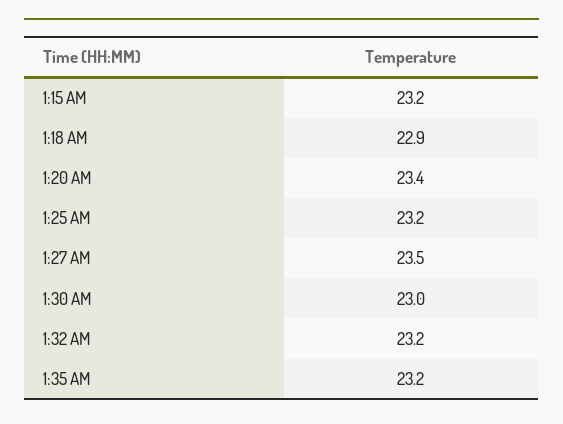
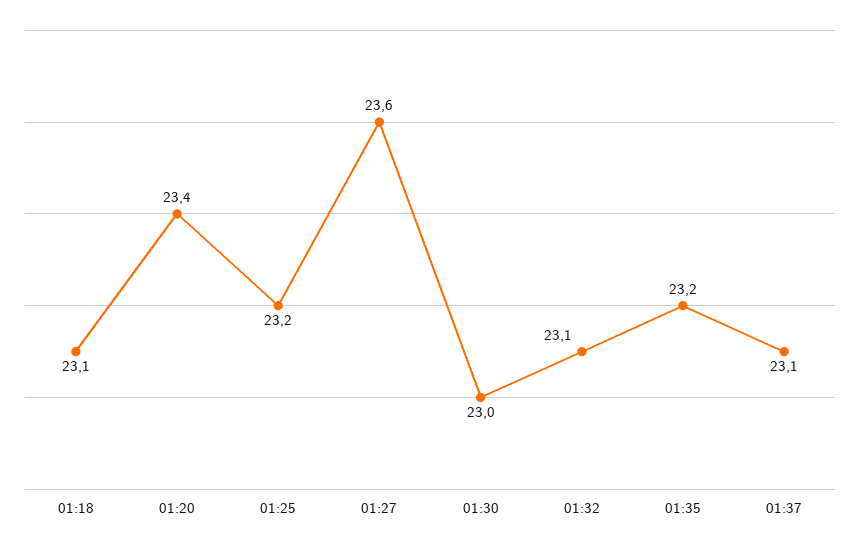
1:15 AM: 23.2 -> none
1:18 AM: 22.9 -> 23.1
1:27 AM: 23.5 -> 23.6
1:32 AM: 23.2 -> 23.1
01:37: none -> 23.1

